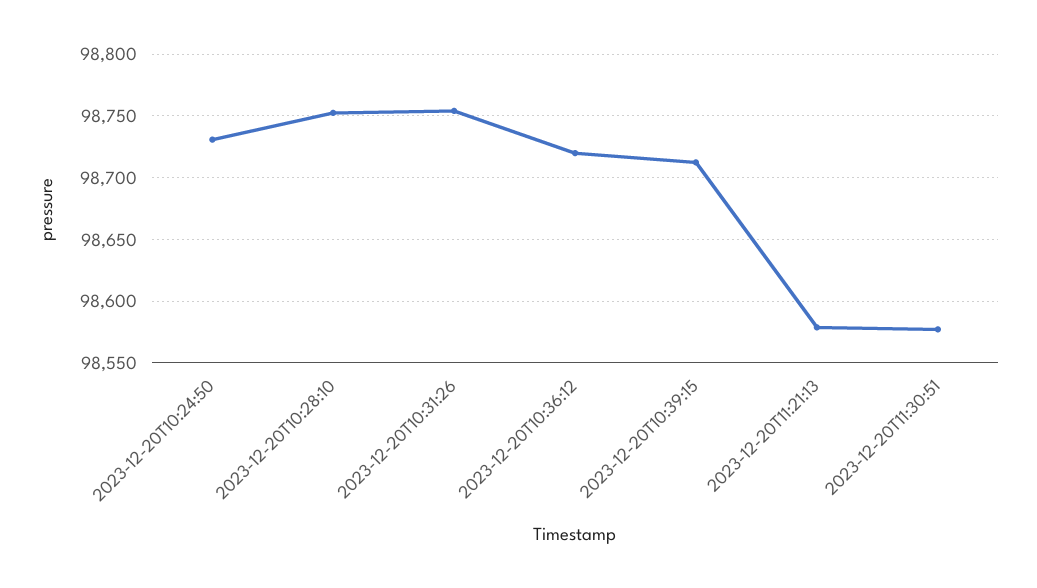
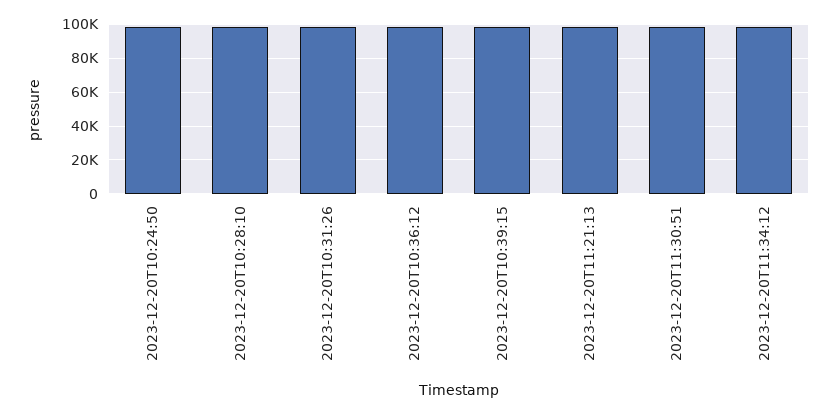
2023-12-20T11:34:12: none -> 100000

